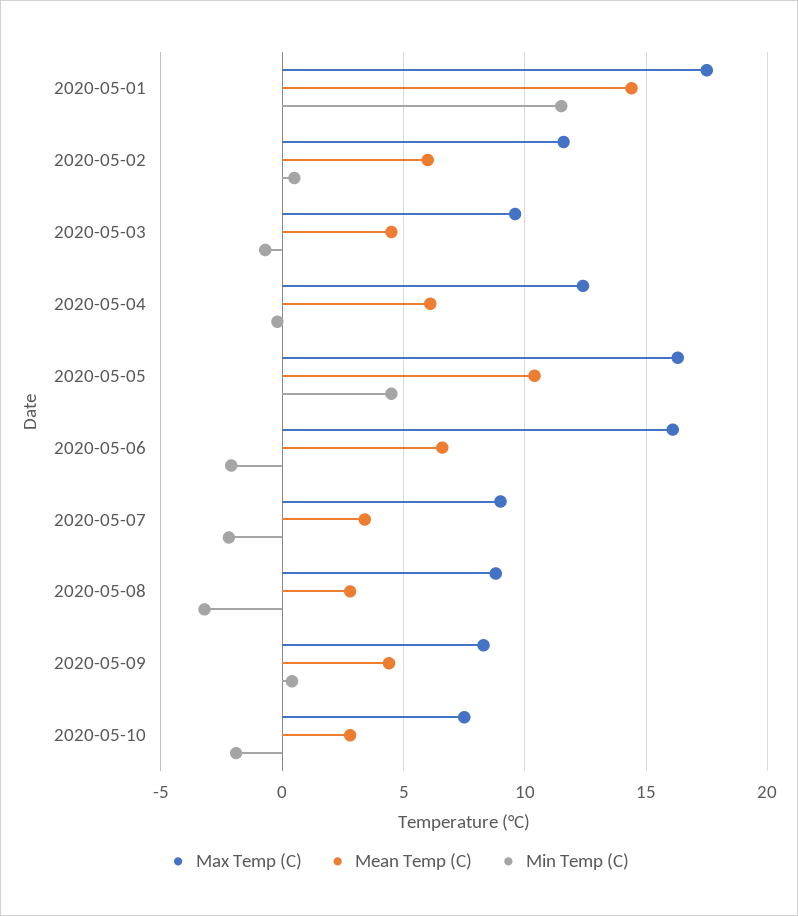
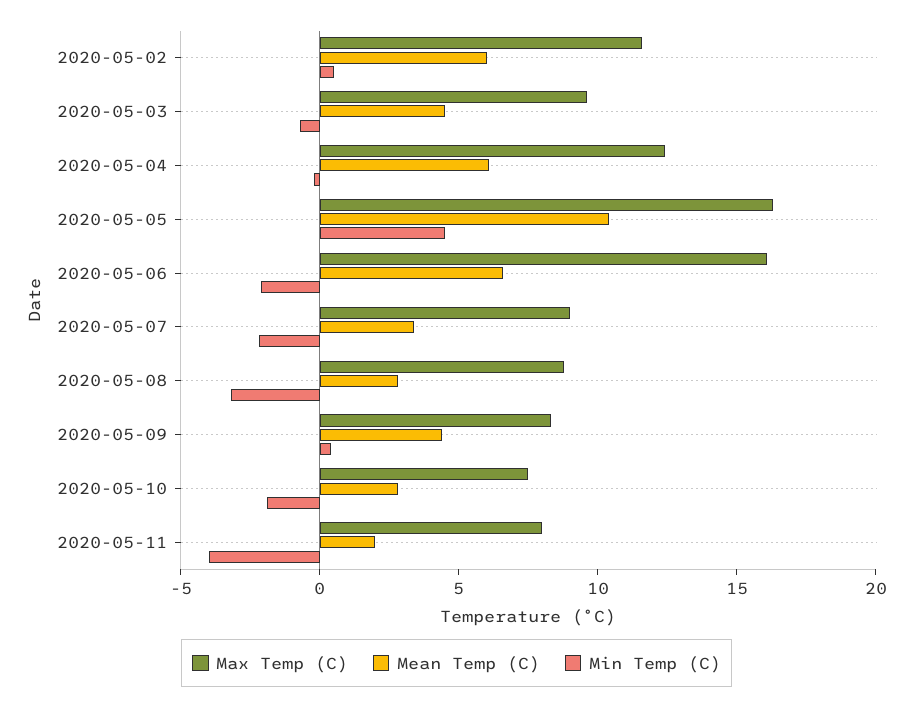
Max Temp (C), 2020-05-01: 17.5 -> none
Mean Temp (C), 2020-05-01: 14.5 -> none
Min Temp (C), 2020-05-01: 11.5 -> none
Max Temp (C), 2020-05-11: none -> 8
Mean Temp (C), 2020-05-11: none -> 2
Min Temp (C), 2020-05-11: none -> -4

